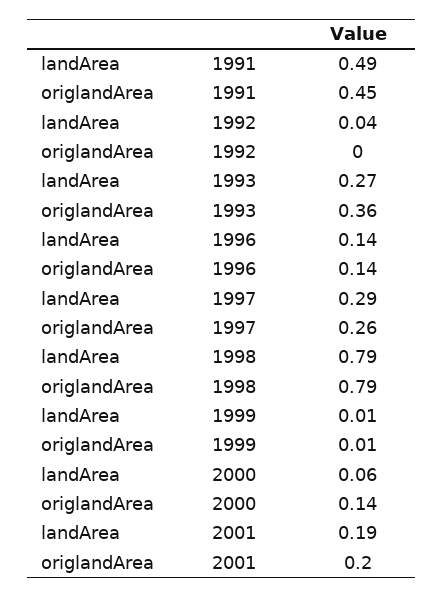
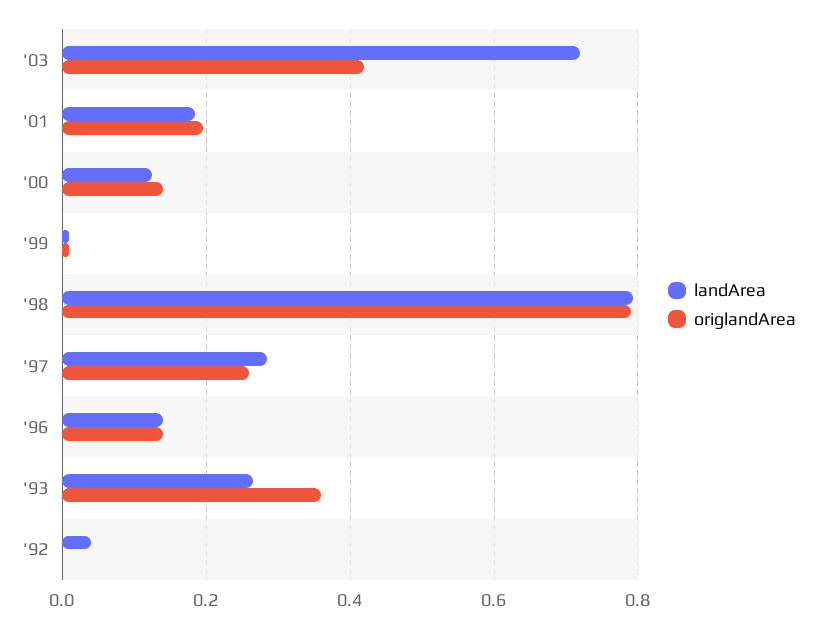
landArea, 1991: 0.49 -> none
origlandArea, 1991: 0.45 -> none
landArea, 2000: 0.06 -> 0.12
landArea, '03: none -> 0.72
origlandArea, '03: none -> 0.42

